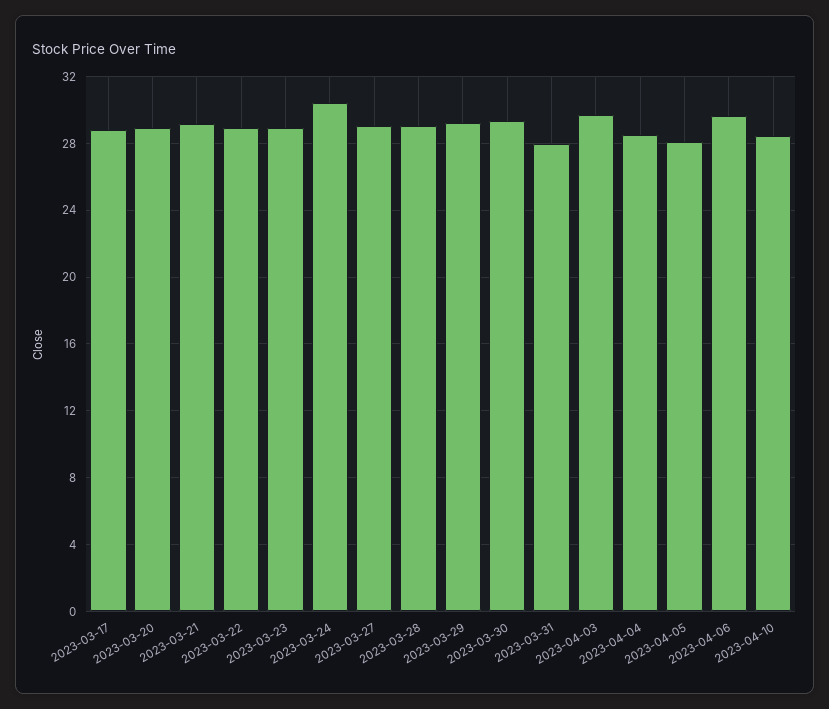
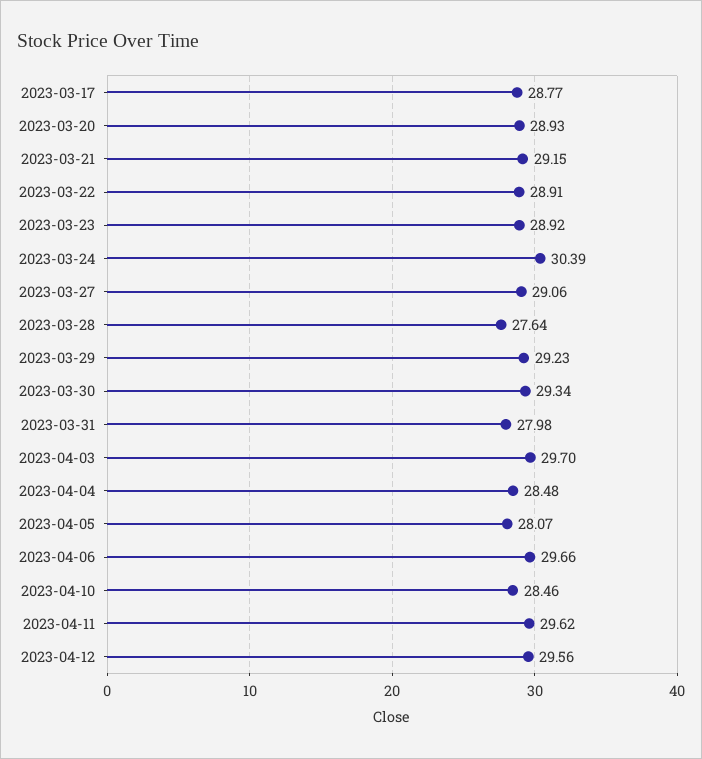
2023-03-28: 29 -> 27.64
2023-04-11: none -> 29.62
2023-04-12: none -> 29.56

